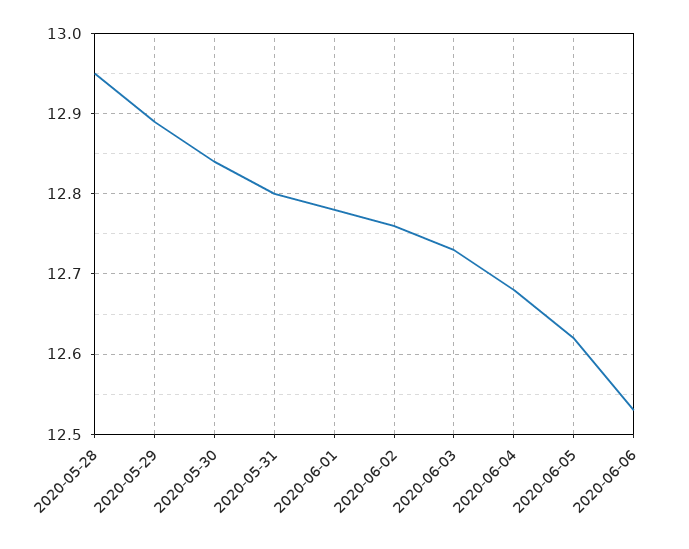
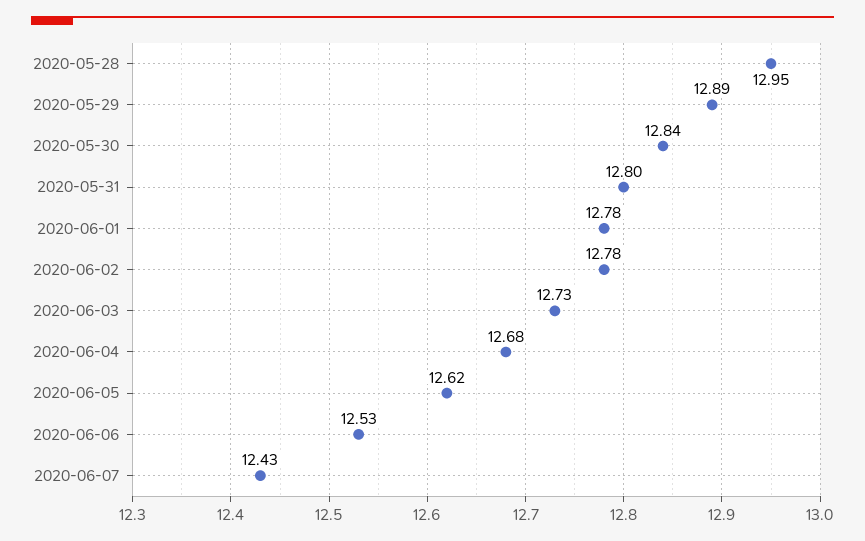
2020-06-02: 12.76 -> 12.78
2020-06-07: none -> 12.43

